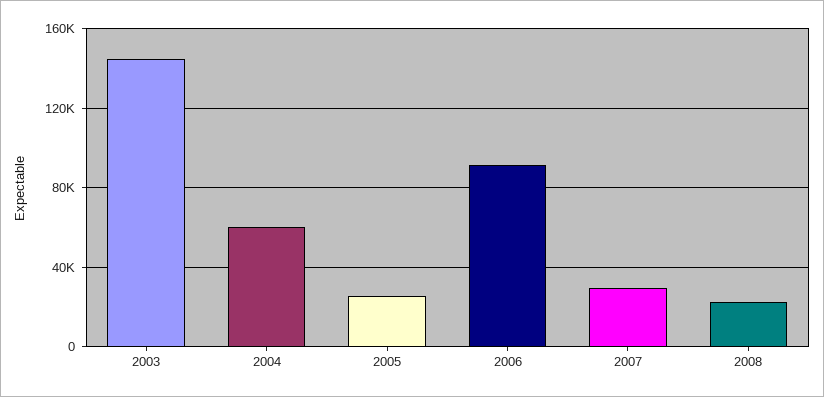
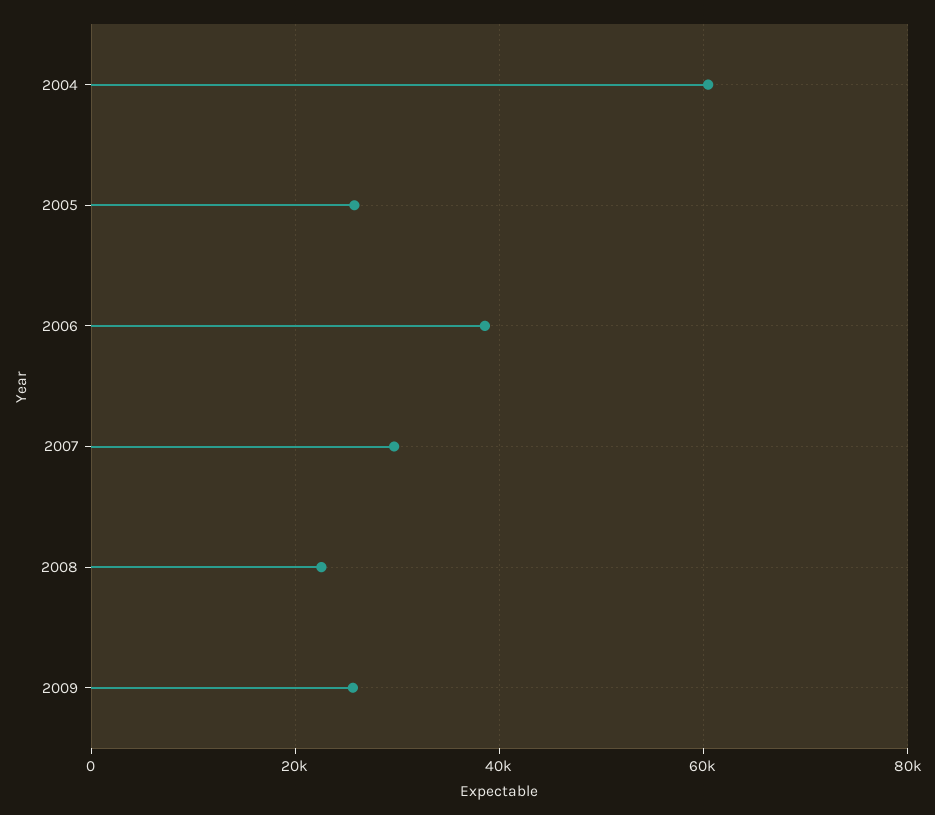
2003: 145000 -> none
2006: 90000 -> 38000
2009: none -> 26000

